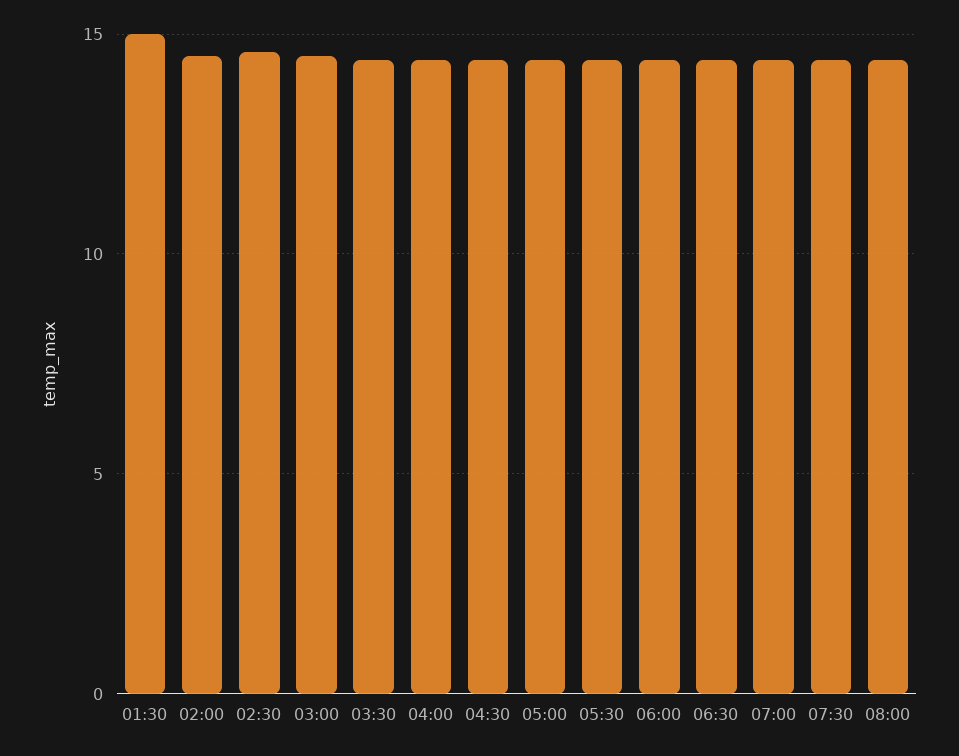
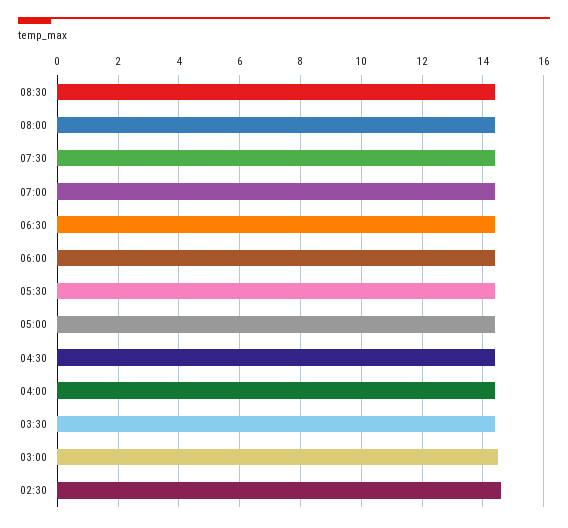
01:30: 15 -> none
02:00: 14.5 -> none
08:30: none -> 14.5

